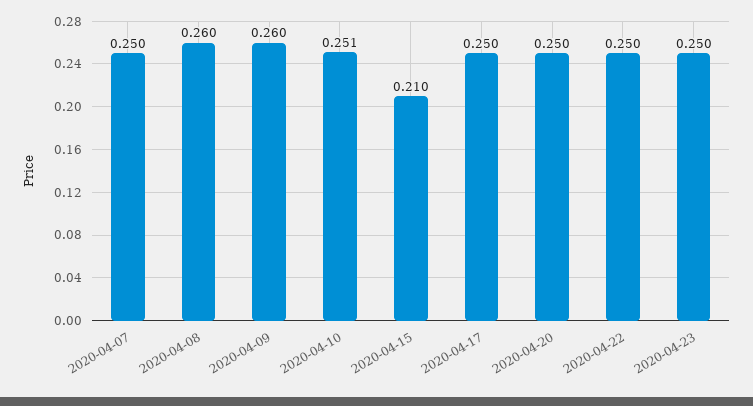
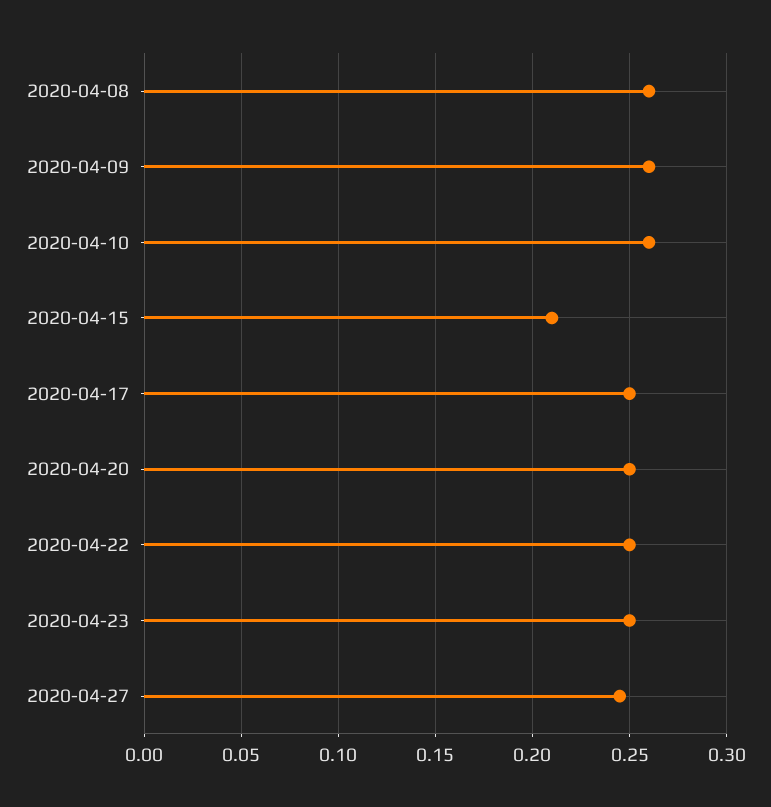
2020-04-07: 0.25 -> none
2020-04-10: 0.251 -> 0.26
2020-04-27: none -> 0.245

